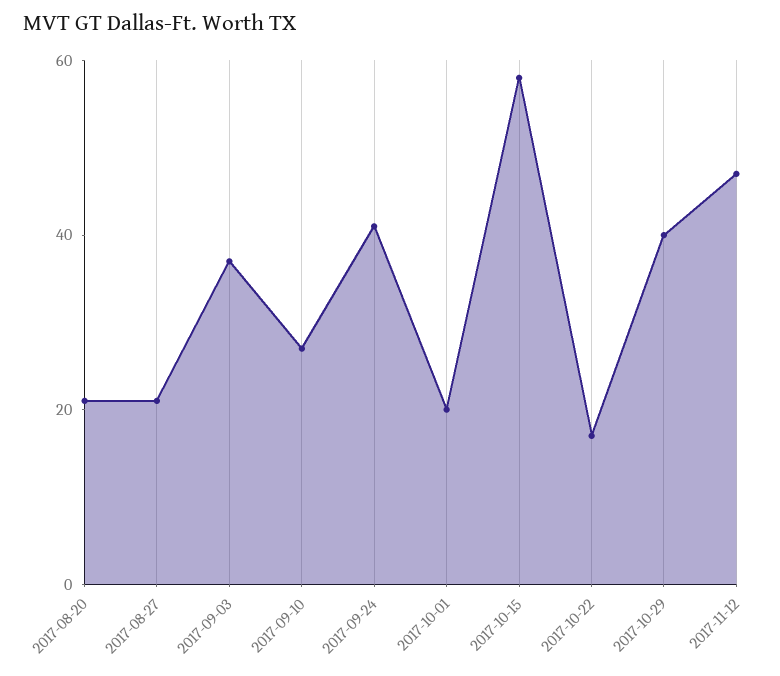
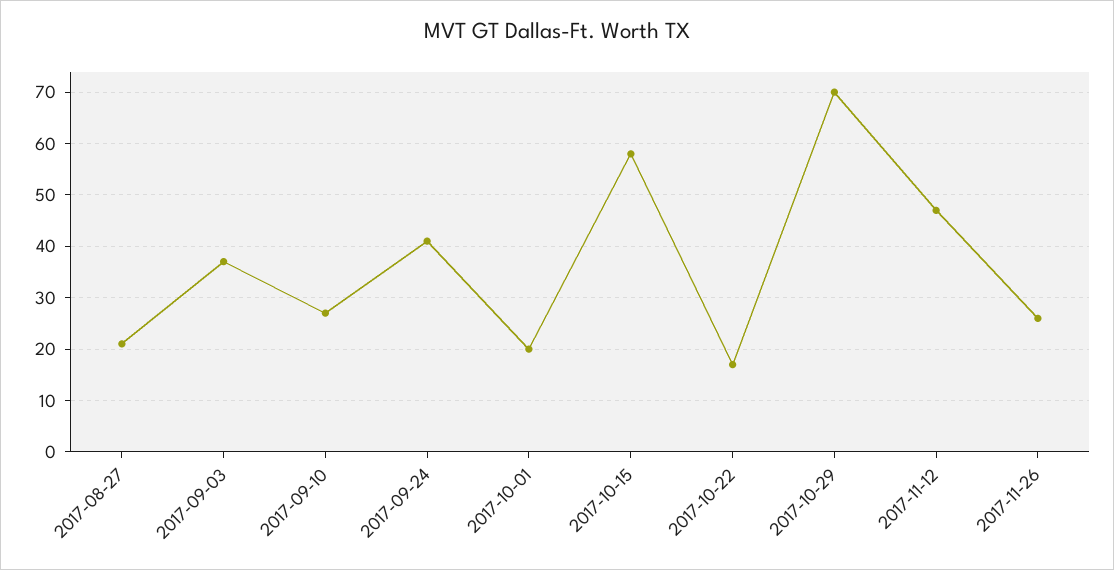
2017-08-20: 20 -> none
2017-10-29: 40 -> 70
2017-11-26: none -> 25

